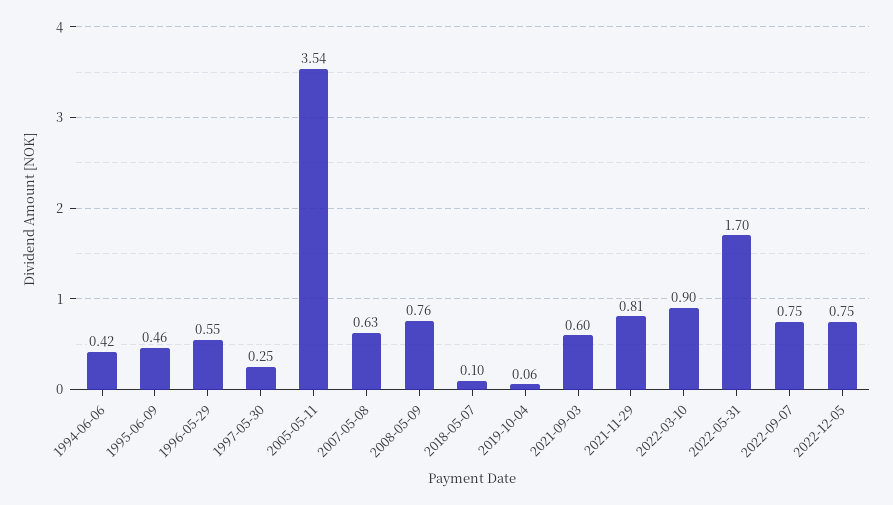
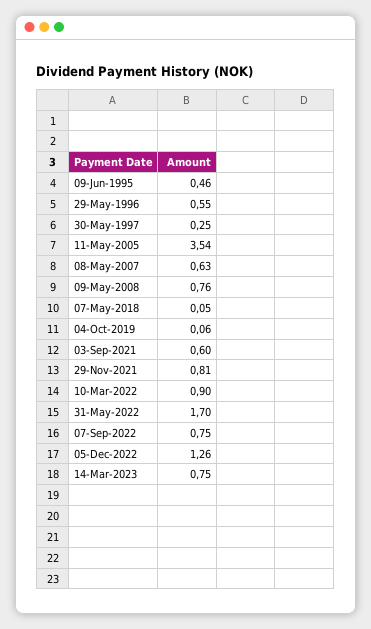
1994-06-06: 0.42 -> none
2018-05-07: 0.1 -> 0.05
2022-12-05: 0.75 -> 1.26
14-Mar-2023: none -> 0.75

